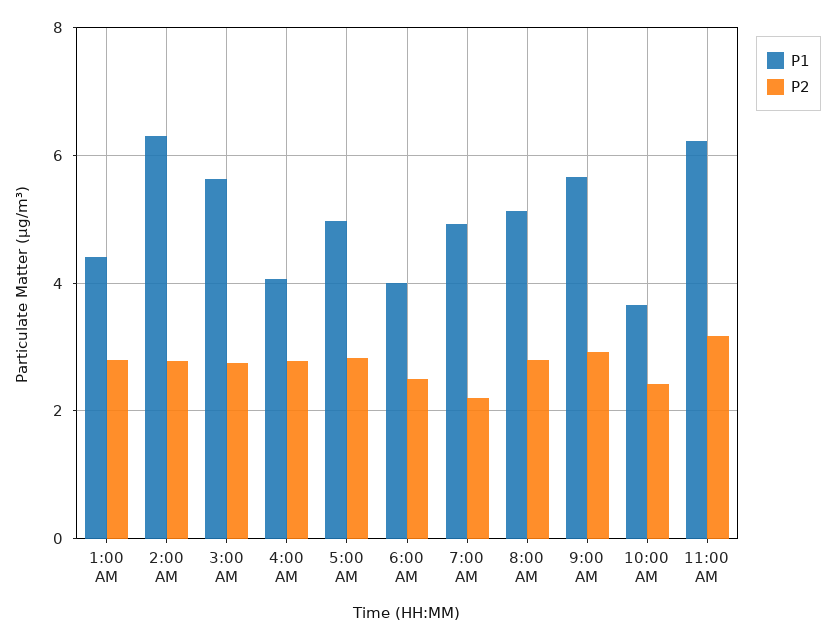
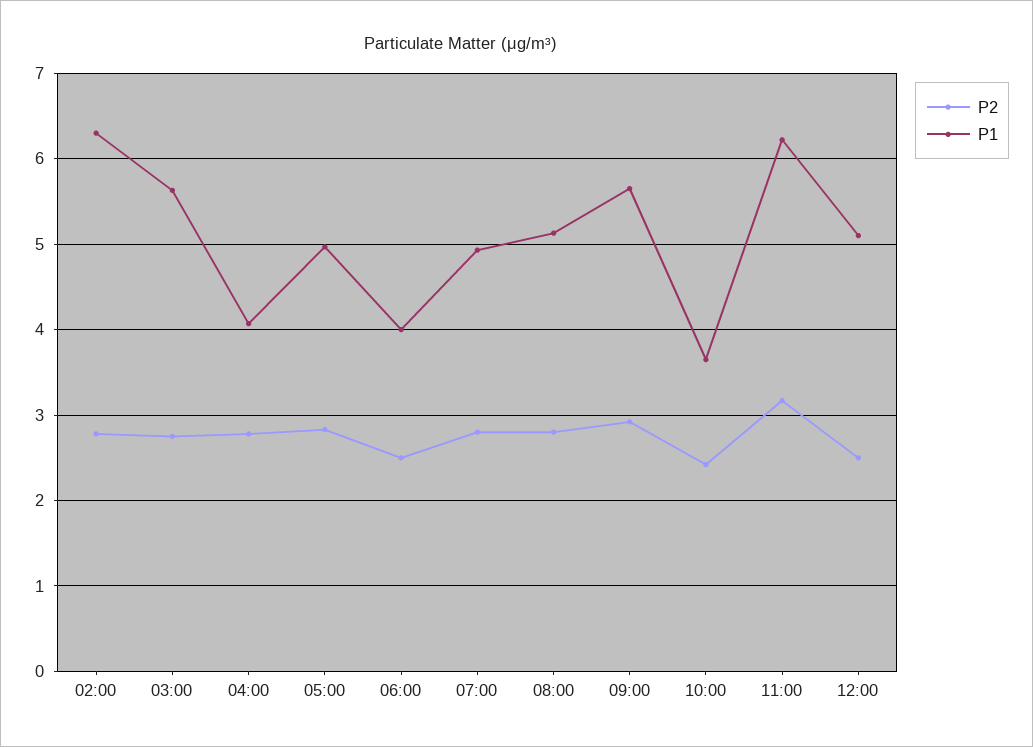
P1, 1:00 AM: 4.4 -> none
P2, 1:00 AM: 2.8 -> none
P2, 7:00 AM: 2.2 -> 2.8
P2, 12:00: none -> 2.5
P1, 12:00: none -> 5.1

